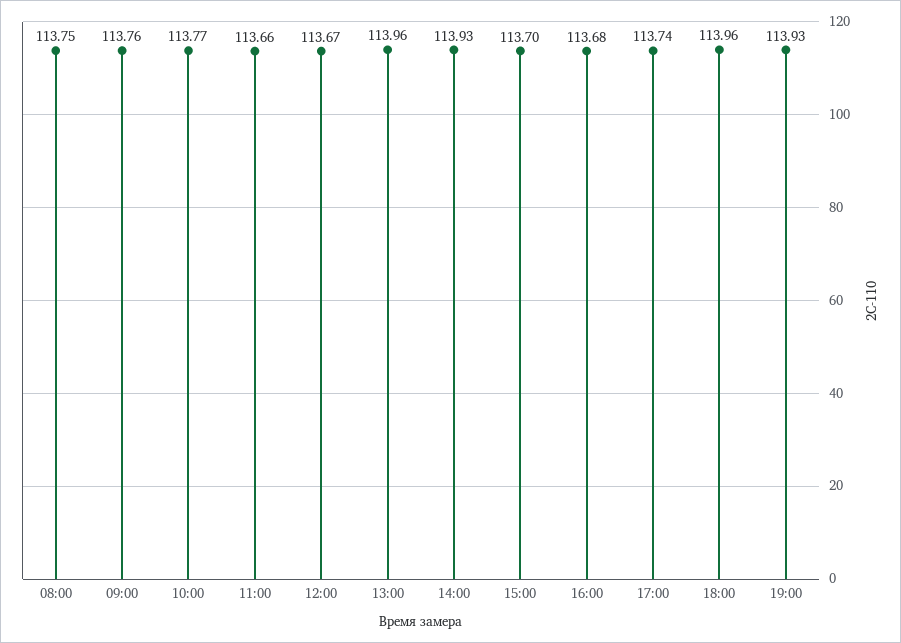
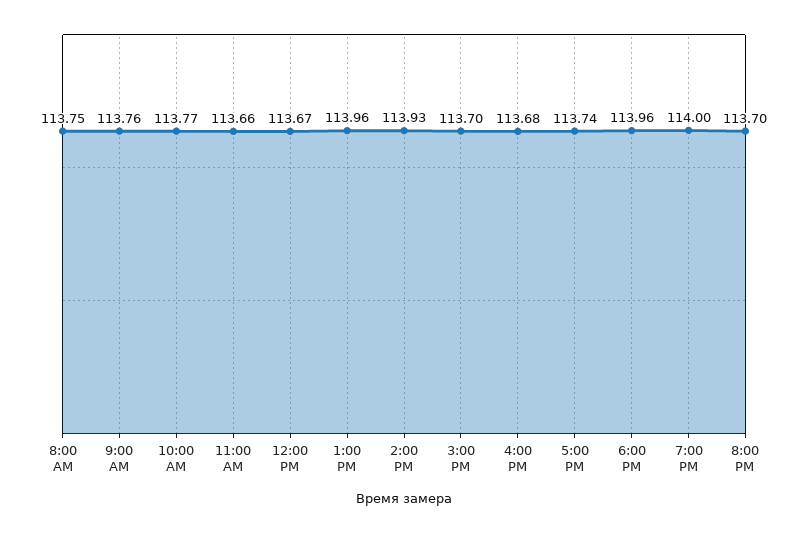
19:00: 113.93 -> 114
8:00 PM: none -> 113.7

